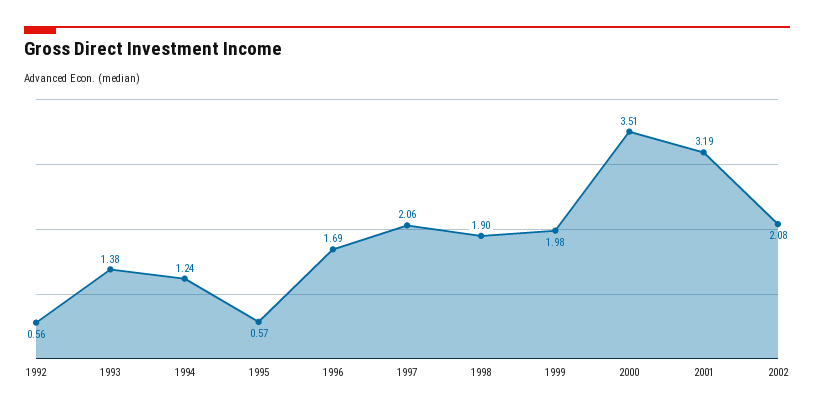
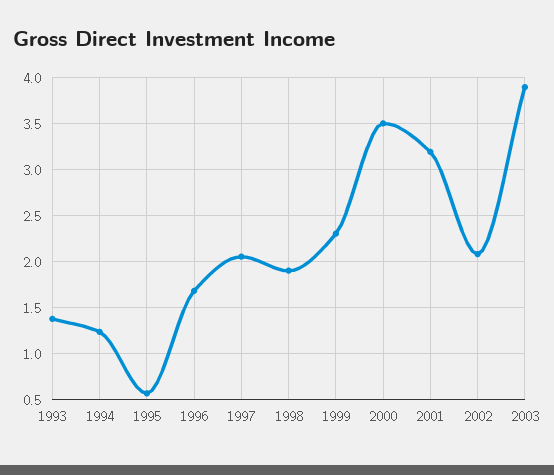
1992: 0.56 -> none
1999: 1.98 -> 2.3
2003: none -> 3.9

